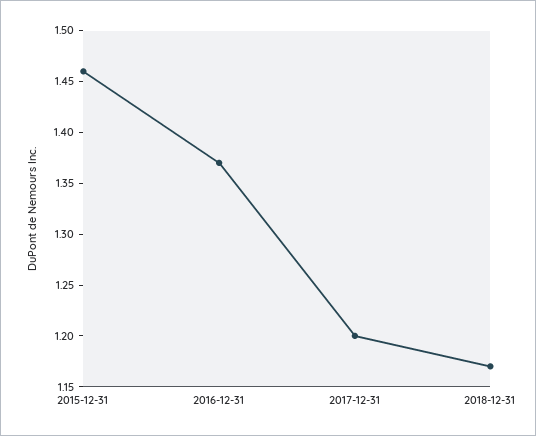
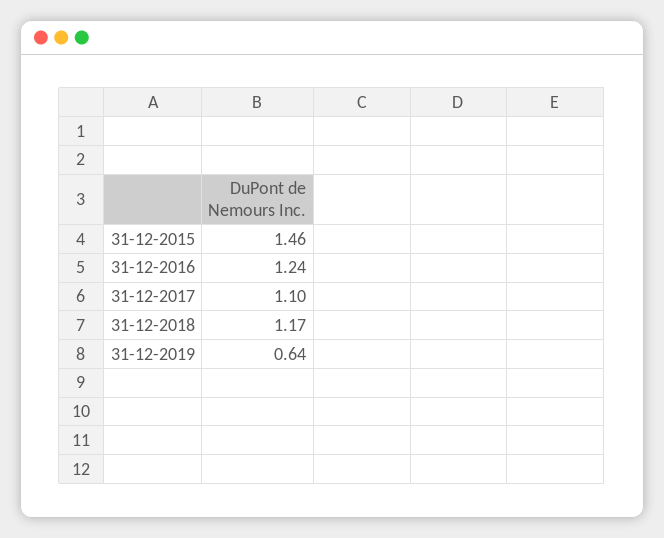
2016-12-31: 1.37 -> 1.24
2017-12-31: 1.2 -> 1.1
31-12-2019: none -> 0.64

